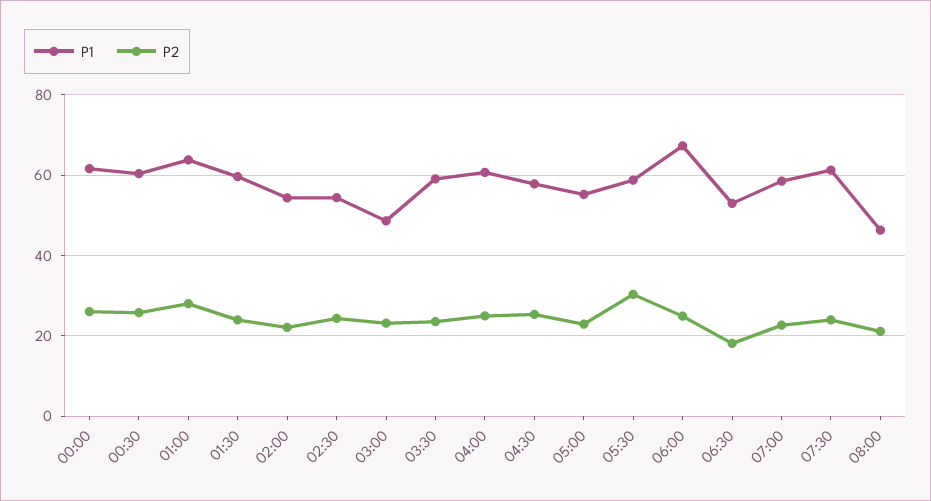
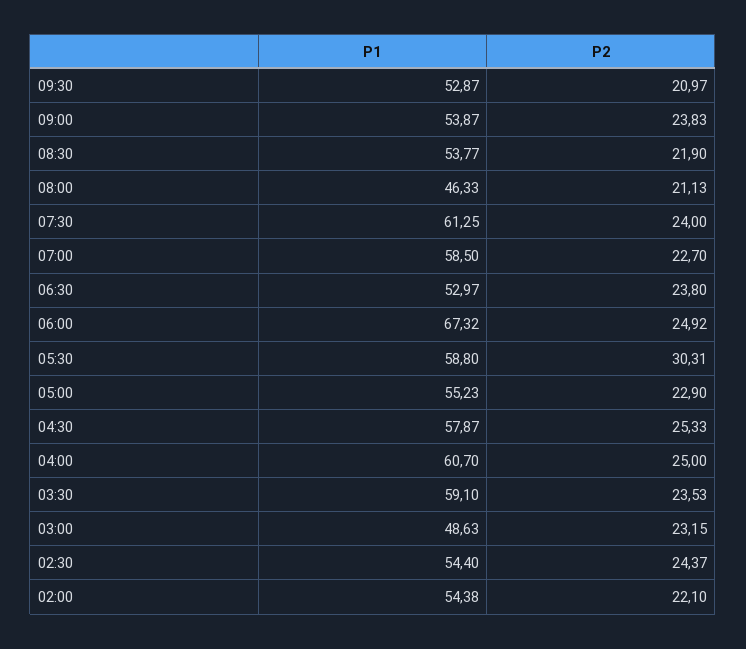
P1, 00:00: 62 -> none
P2, 00:00: 26 -> none
P1, 00:30: 60 -> none
P2, 00:30: 26 -> none
P1, 01:00: 64 -> none
P2, 01:00: 28 -> none
P1, 01:30: 60 -> none
P2, 01:30: 24 -> none
P2, 06:30: 18 -> 23.8
P1, 09:30: none -> 52.87
P2, 09:30: none -> 20.97
P1, 09:00: none -> 53.87
P2, 09:00: none -> 23.83
P1, 08:30: none -> 53.77
P2, 08:30: none -> 21.9

